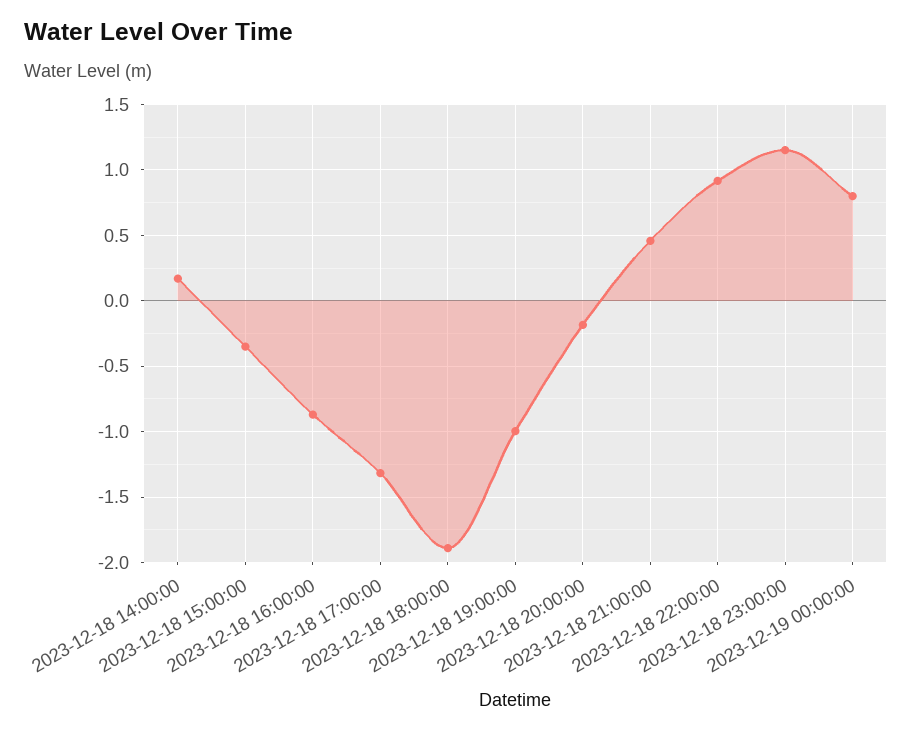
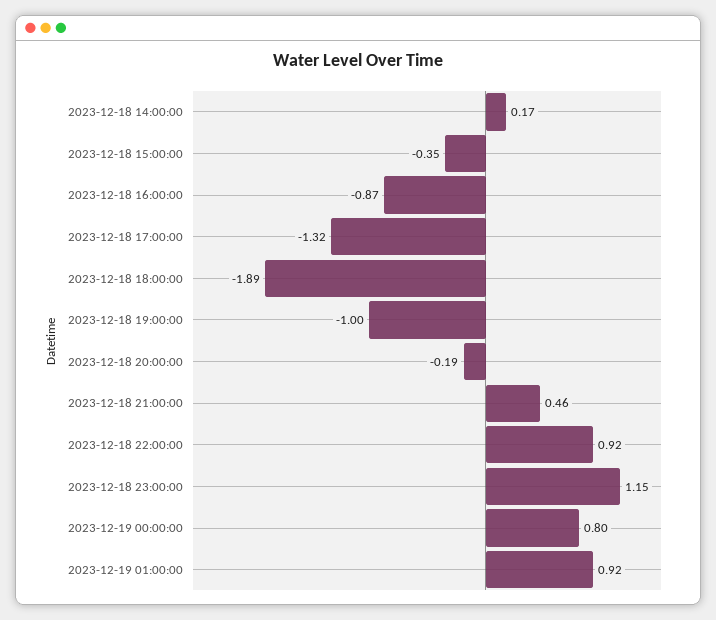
2023-12-19 01:00:00: none -> 0.92

